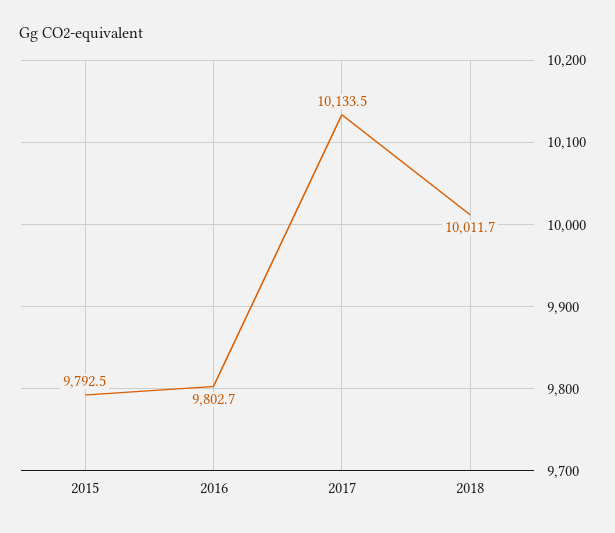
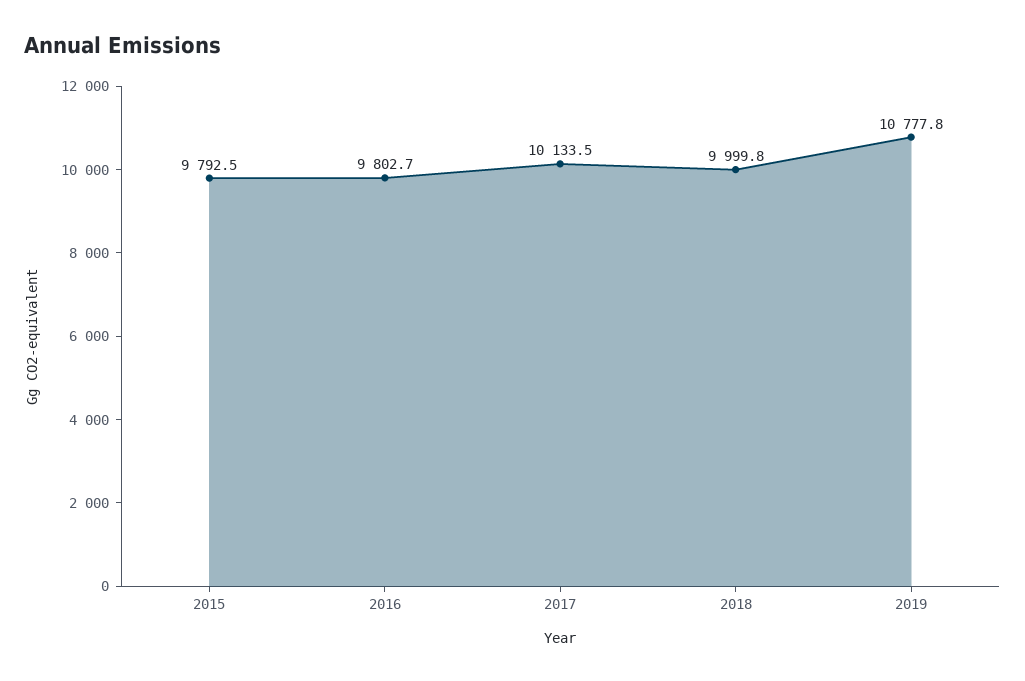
2018: 10011.7 -> 9999.8
2019: none -> 10777.8

